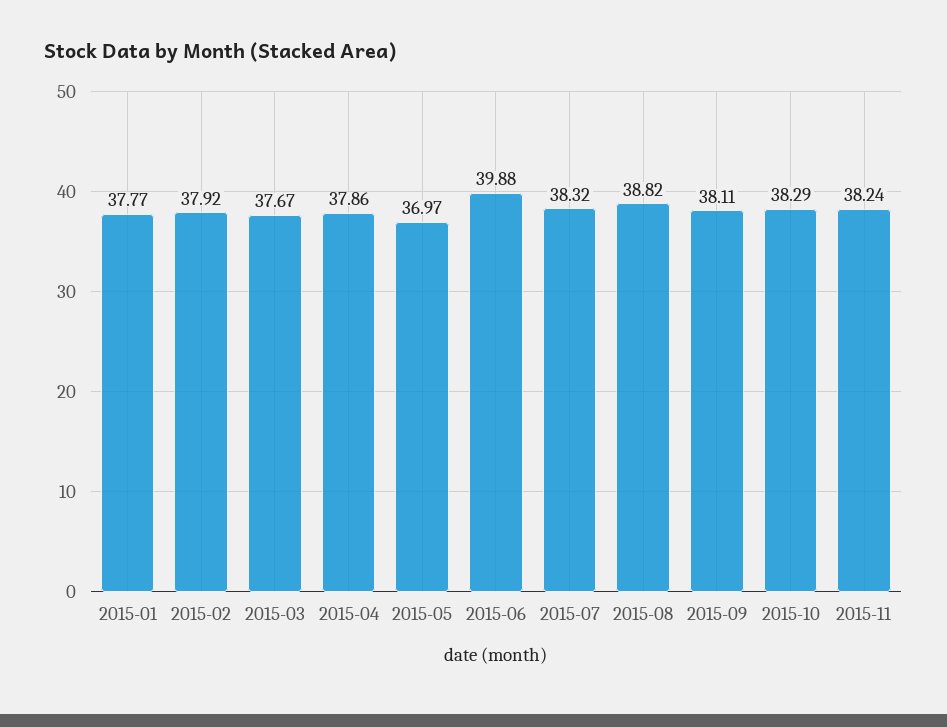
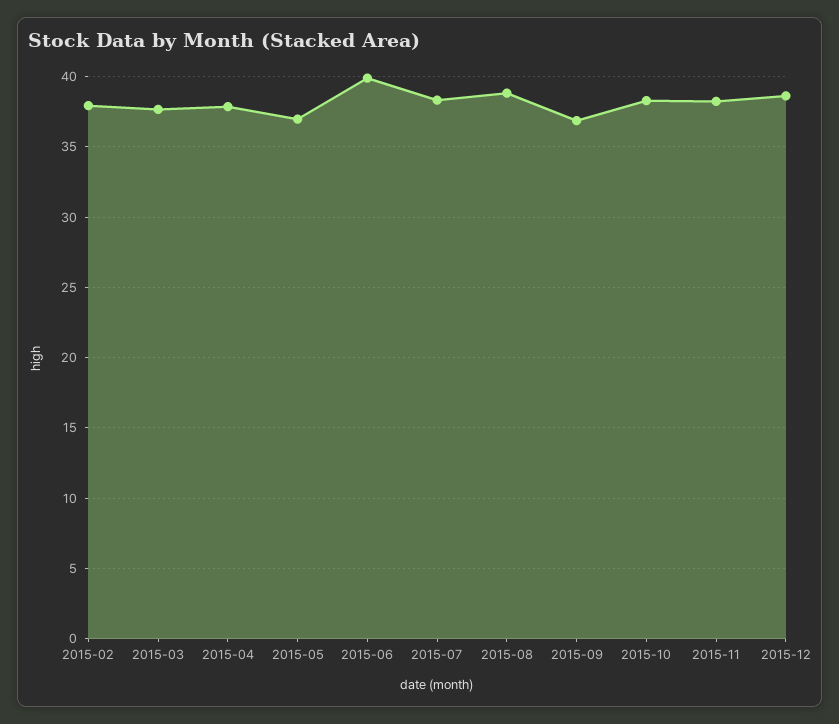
2015-01: 37.77 -> none
2015-09: 38.11 -> 37
2015-12: none -> 38.5

